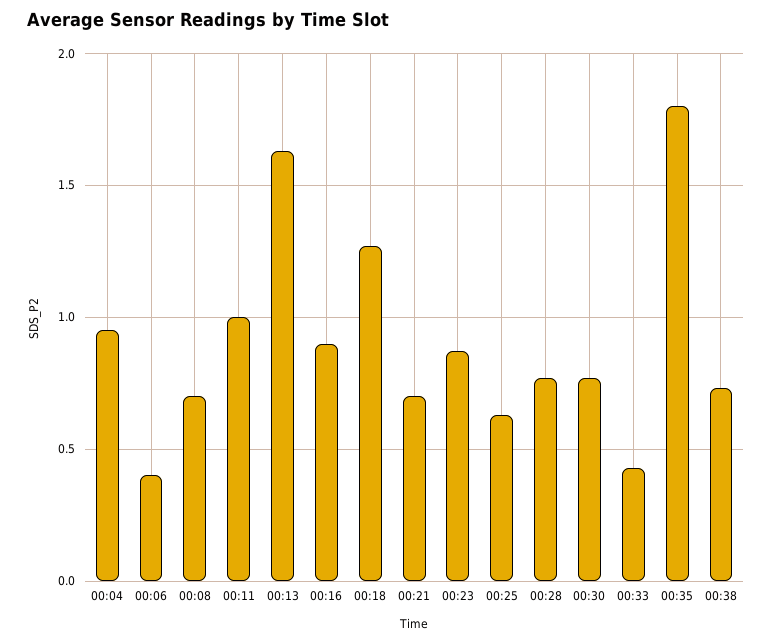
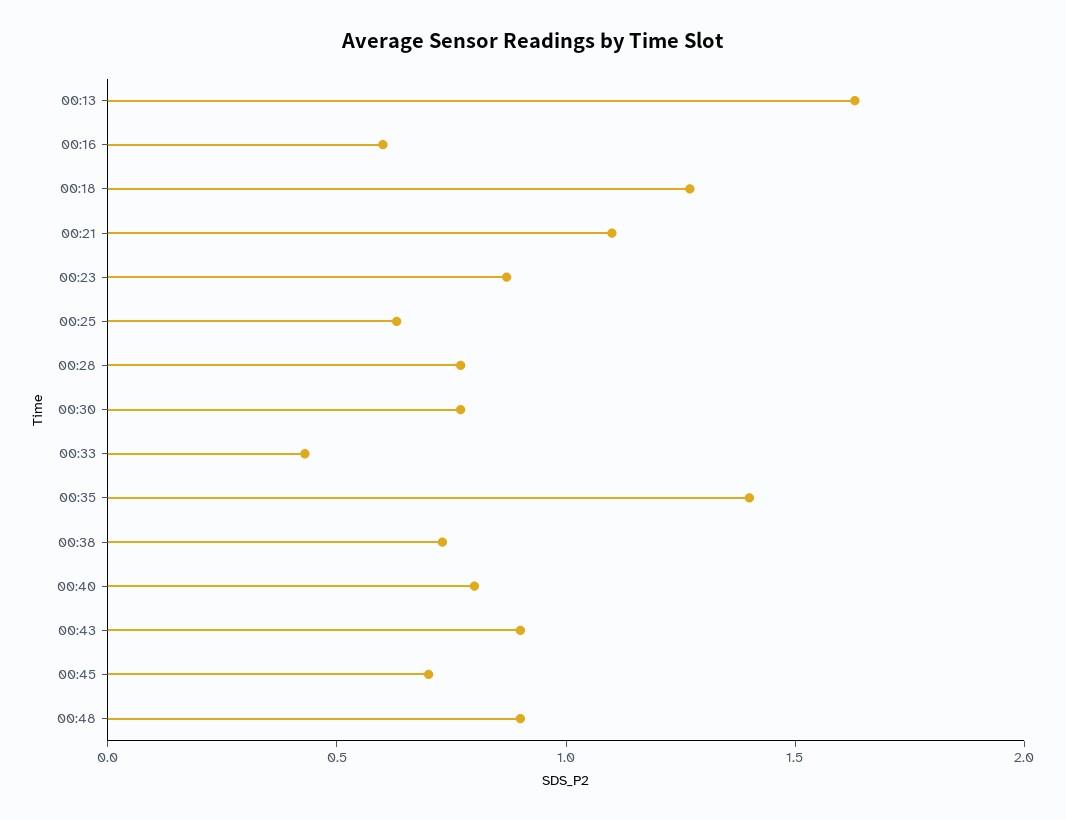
00:04: 0.95 -> none
00:06: 0.4 -> none
00:08: 0.7 -> none
00:11: 1 -> none
00:16: 0.9 -> 0.6
00:21: 0.7 -> 1.1
00:35: 1.8 -> 1.4
00:40: none -> 0.8
00:43: none -> 0.9
00:45: none -> 0.7
00:48: none -> 0.9

